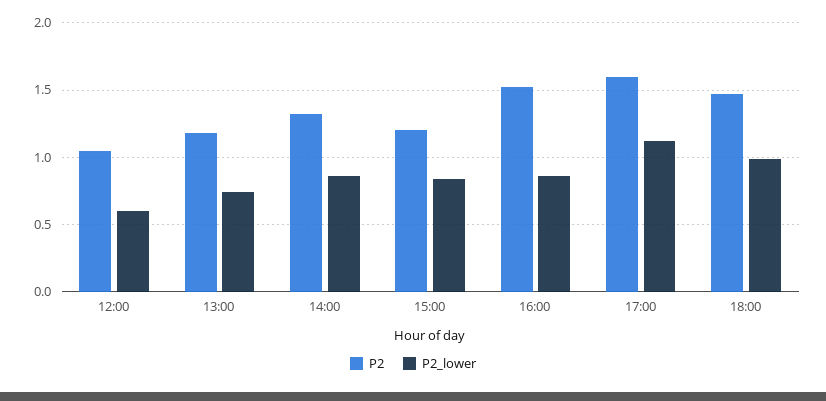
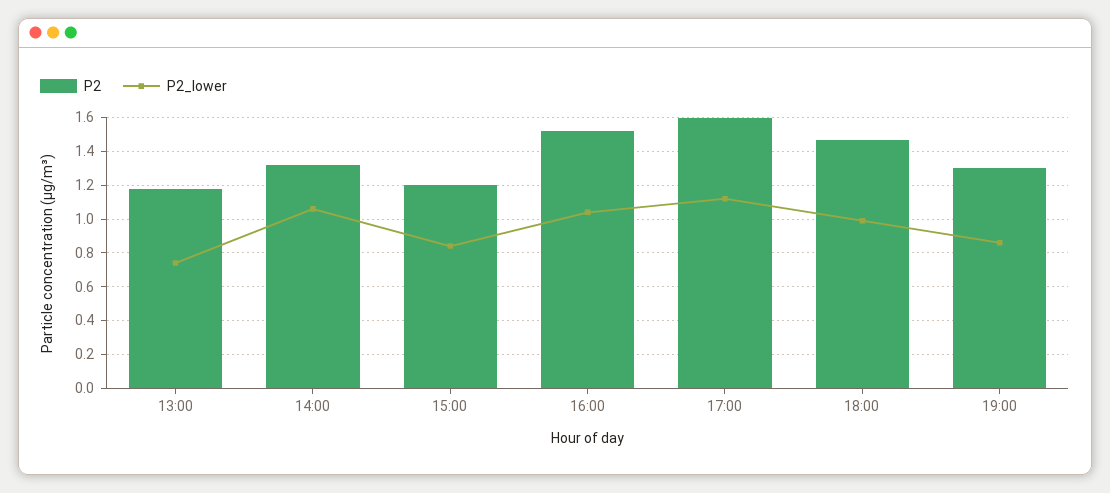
P2, 12:00: 1.05 -> none
P2_lower, 12:00: 0.6 -> none
P2_lower, 14:00: 0.85 -> 1.05
P2_lower, 16:00: 0.85 -> 1.05
P2, 19:00: none -> 1.3
P2_lower, 19:00: none -> 0.85

